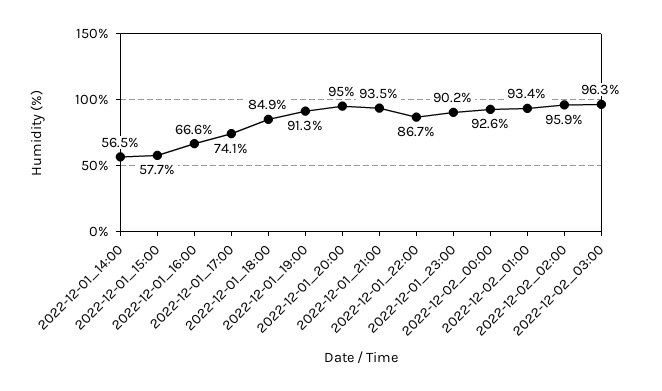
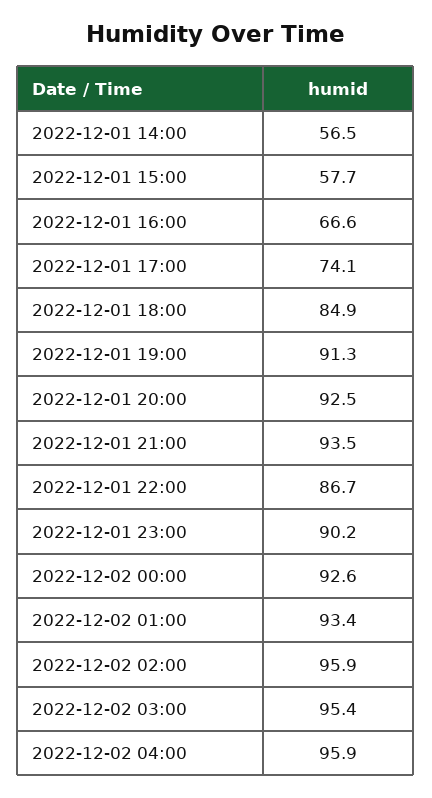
2022-12-01_20:00: 95 -> 92.5
2022-12-02_03:00: 96.3 -> 95.4
2022-12-02 04:00: none -> 95.9

